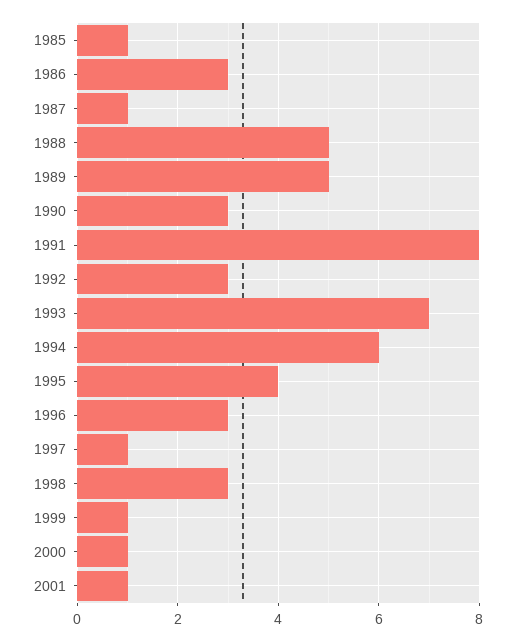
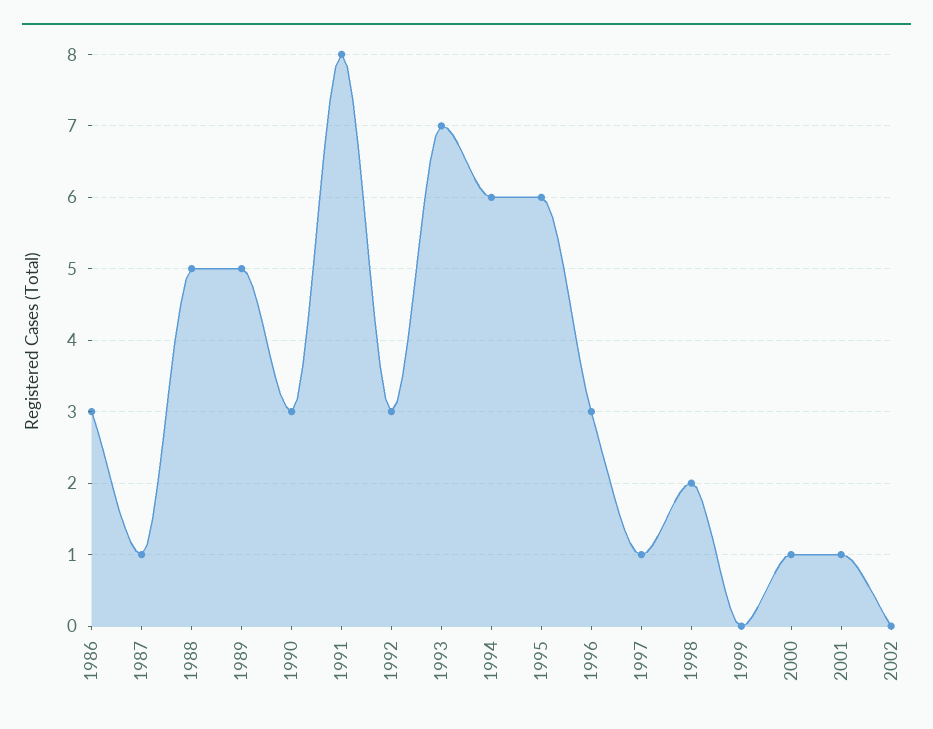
1985: 1 -> none
1995: 4 -> 6
1998: 3 -> 2
1999: 1 -> 0
2002: none -> 0

